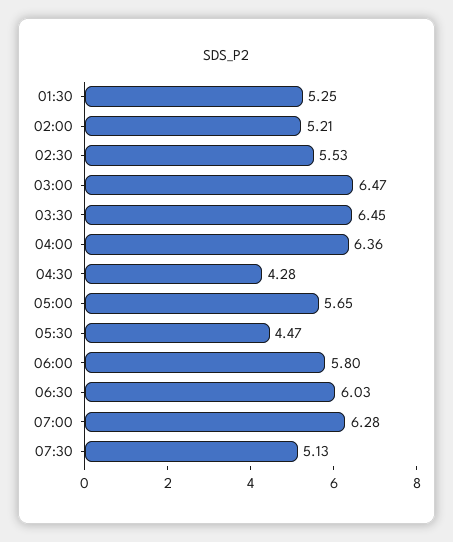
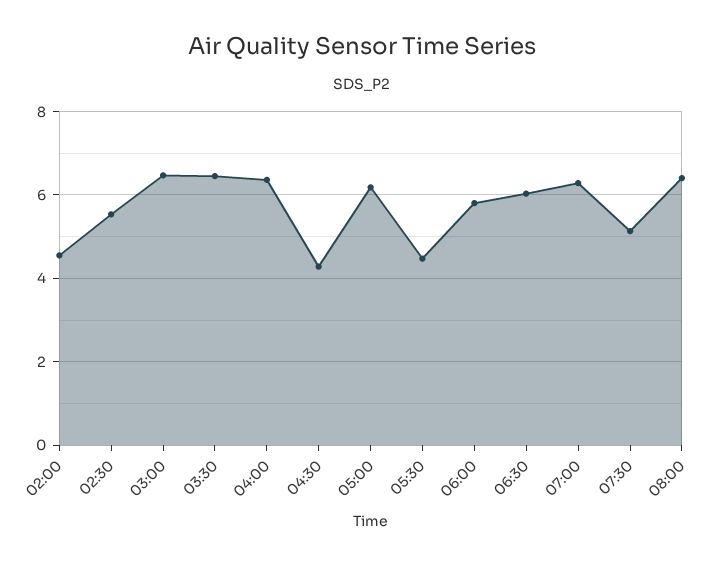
01:30: 5.25 -> none
02:00: 5.21 -> 4.6
05:00: 5.65 -> 6.2
08:00: none -> 6.4

